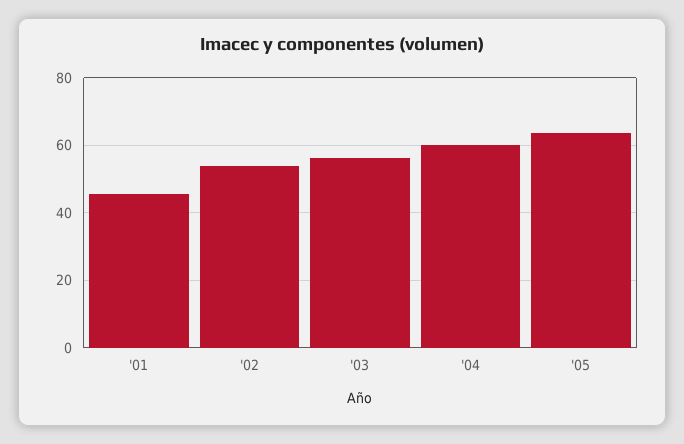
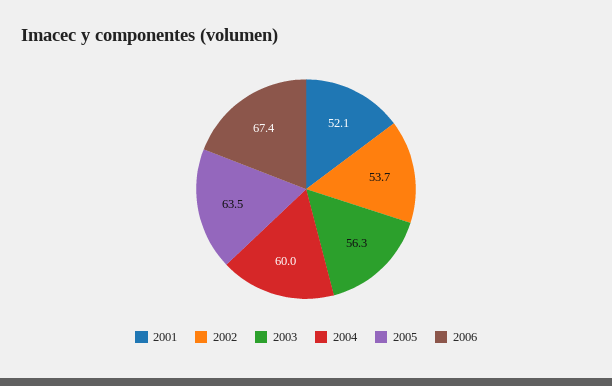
'01: 46 -> 52.1
2006: none -> 67.4

